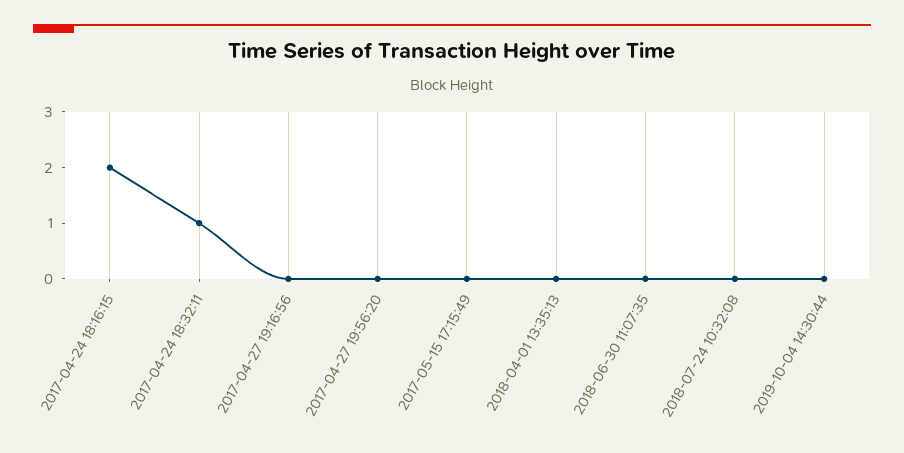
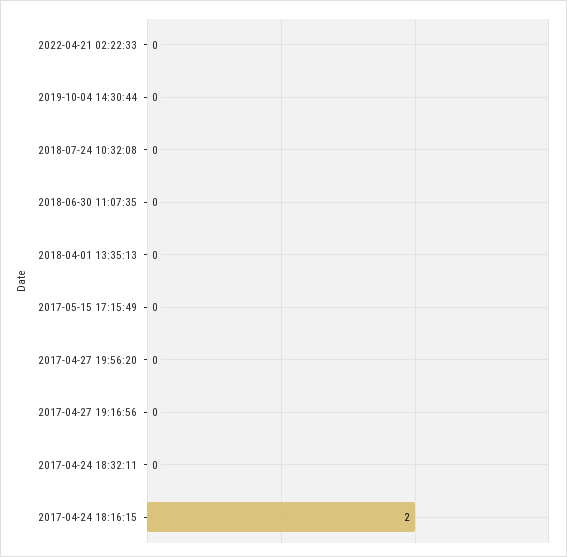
2017-04-24 18:32:11: 1 -> 0
2022-04-21 02:22:33: none -> 0

